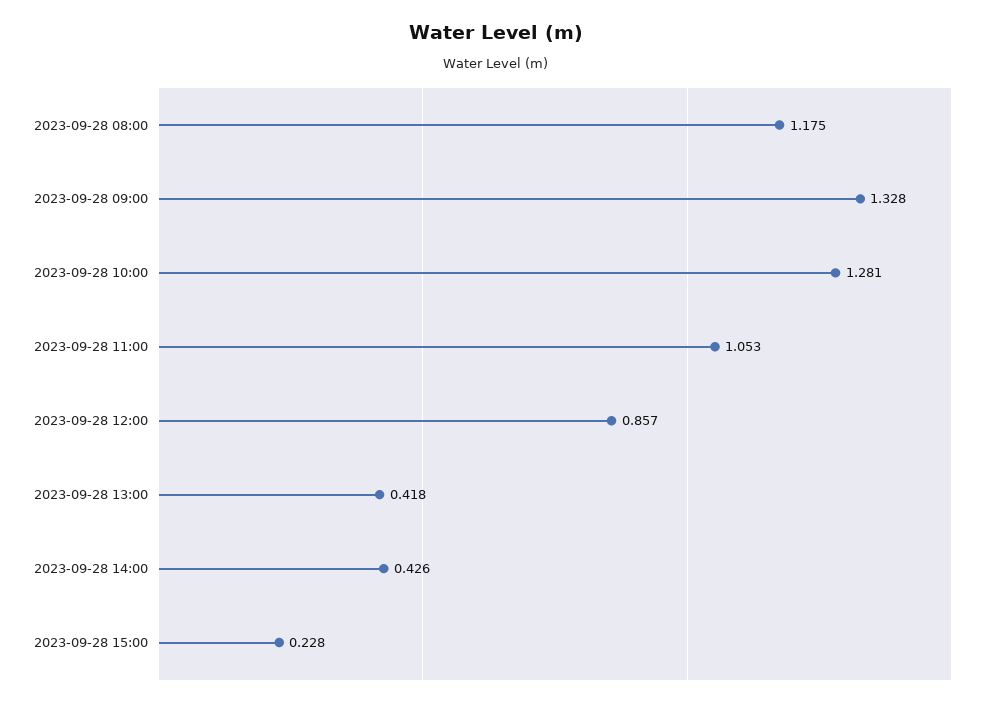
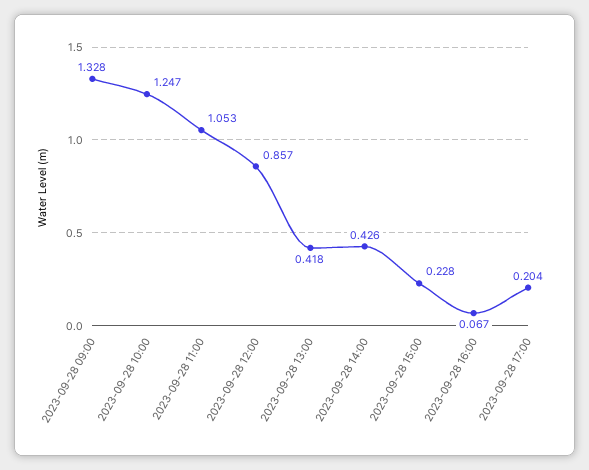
2023-09-28 08:00: 1.175 -> none
2023-09-28 10:00: 1.281 -> 1.247
2023-09-28 16:00: none -> 0.067
2023-09-28 17:00: none -> 0.204

